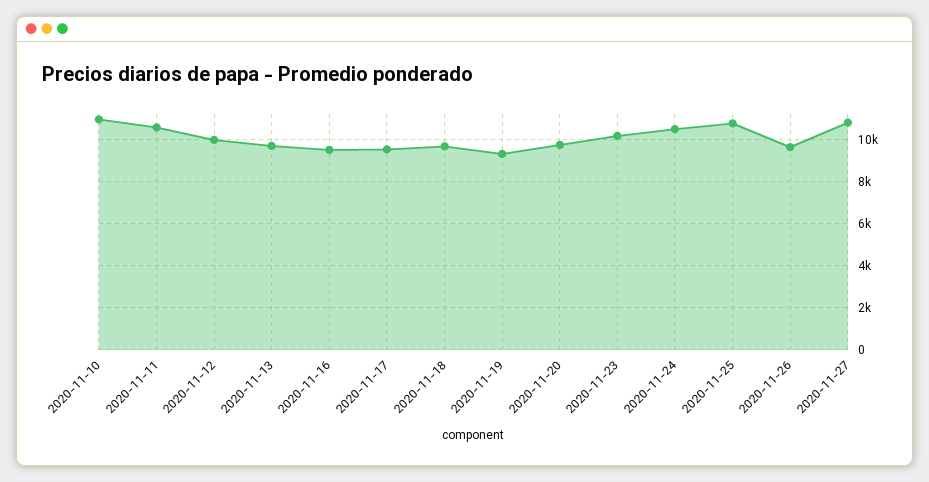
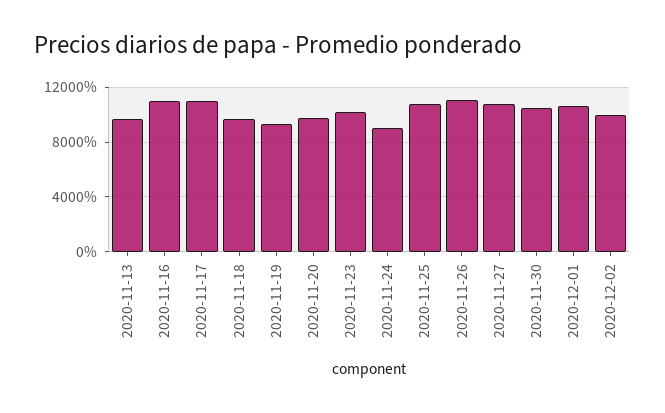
2020-11-10: 11000 -> none
2020-11-11: 10500 -> none
2020-11-12: 10000 -> none
2020-11-16: 9500 -> 11000
2020-11-17: 9500 -> 11000
2020-11-24: 10500 -> 9000
2020-11-26: 9500 -> 11000
2020-11-30: none -> 10500
2020-12-01: none -> 10500
2020-12-02: none -> 10000

